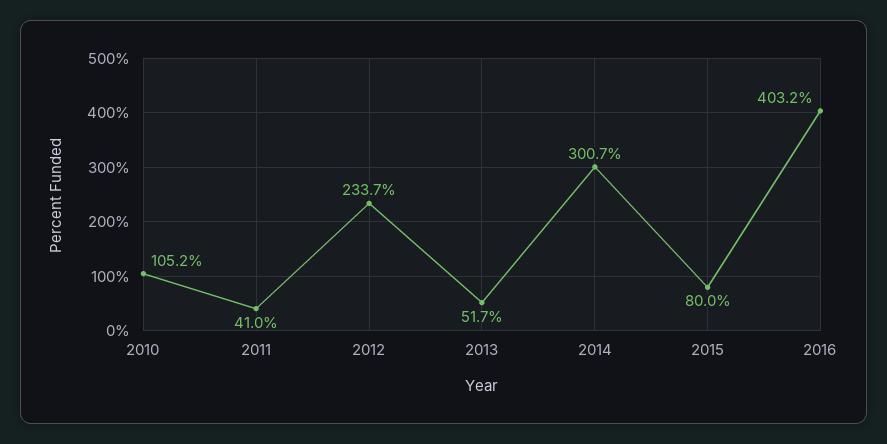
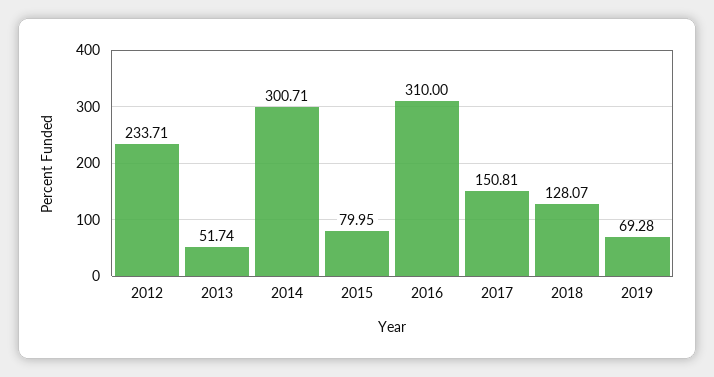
2010: 105.2 -> none
2011: 41 -> none
2016: 403.2 -> 310
2017: none -> 150.81
2018: none -> 128.07
2019: none -> 69.28

